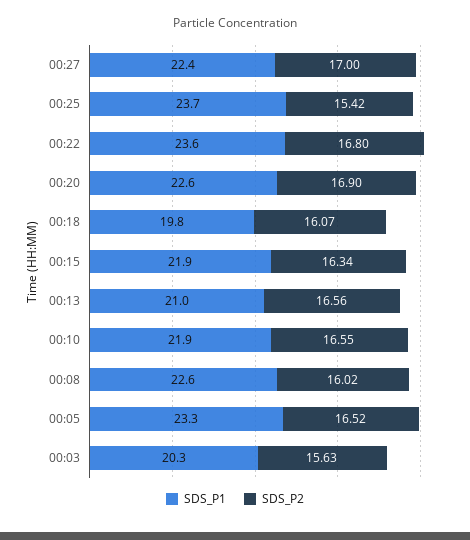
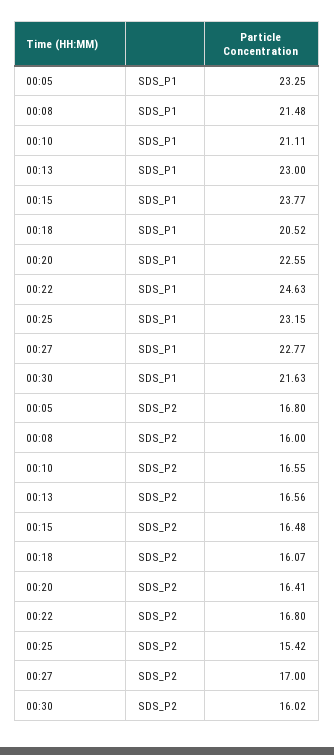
SDS_P1, 00:27: 22.4 -> 22.77
SDS_P1, 00:25: 23.7 -> 23.15
SDS_P1, 00:22: 23.6 -> 24.63
SDS_P2, 00:20: 16.9 -> 16.41
SDS_P1, 00:18: 19.8 -> 20.52
SDS_P1, 00:15: 21.9 -> 23.77
SDS_P2, 00:15: 16.34 -> 16.48
SDS_P1, 00:13: 21 -> 23
SDS_P1, 00:10: 21.9 -> 21.11
SDS_P1, 00:08: 22.6 -> 21.48
SDS_P2, 00:08: 16.02 -> 16
SDS_P2, 00:05: 16.52 -> 16.8
SDS_P1, 00:03: 20.3 -> none
SDS_P2, 00:03: 15.63 -> none
SDS_P1, 00:30: none -> 21.63
SDS_P2, 00:30: none -> 16.02

